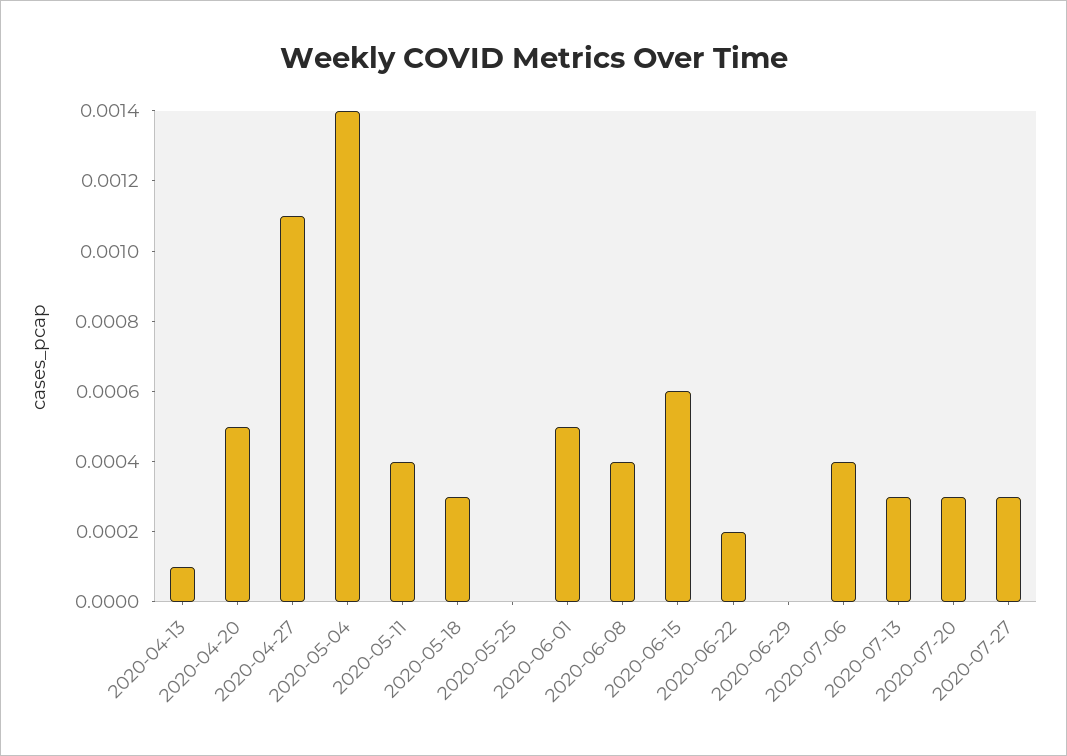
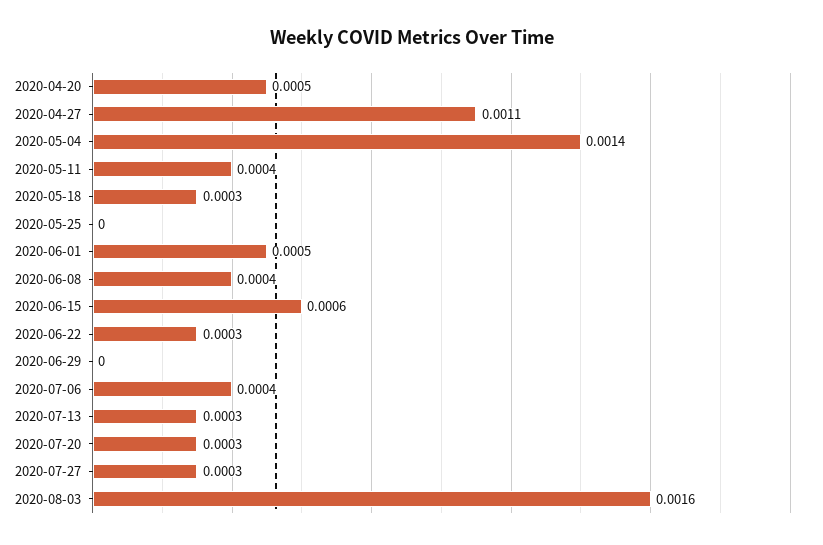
2020-04-13: 0.0001 -> none
2020-06-22: 0.0002 -> 0.0003
2020-08-03: none -> 0.0016

